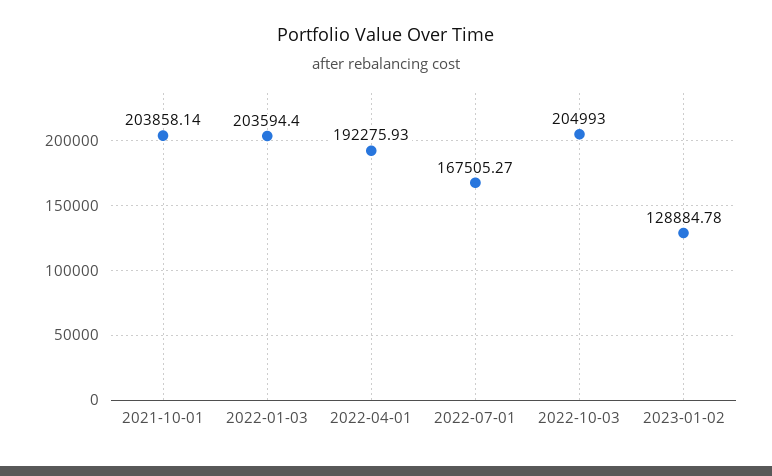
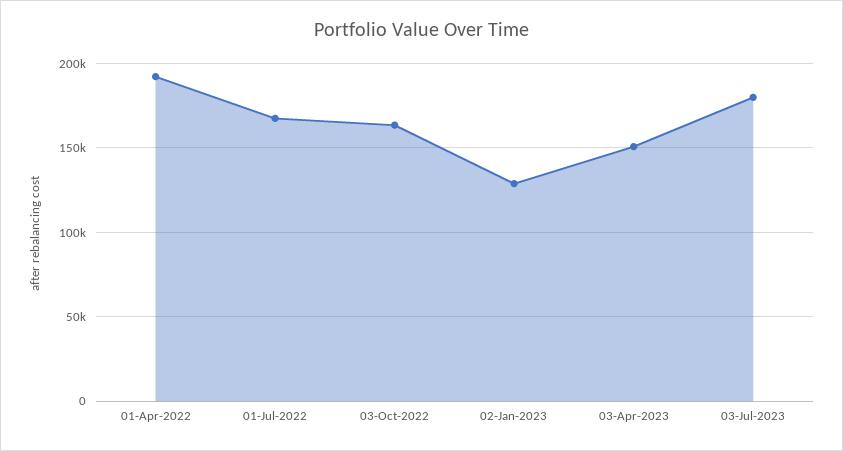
2021-10-01: 203858.14 -> none
2022-01-03: 203594.4 -> none
2022-10-03: 204993 -> 165000
03-Apr-2023: none -> 150000
03-Jul-2023: none -> 180000

